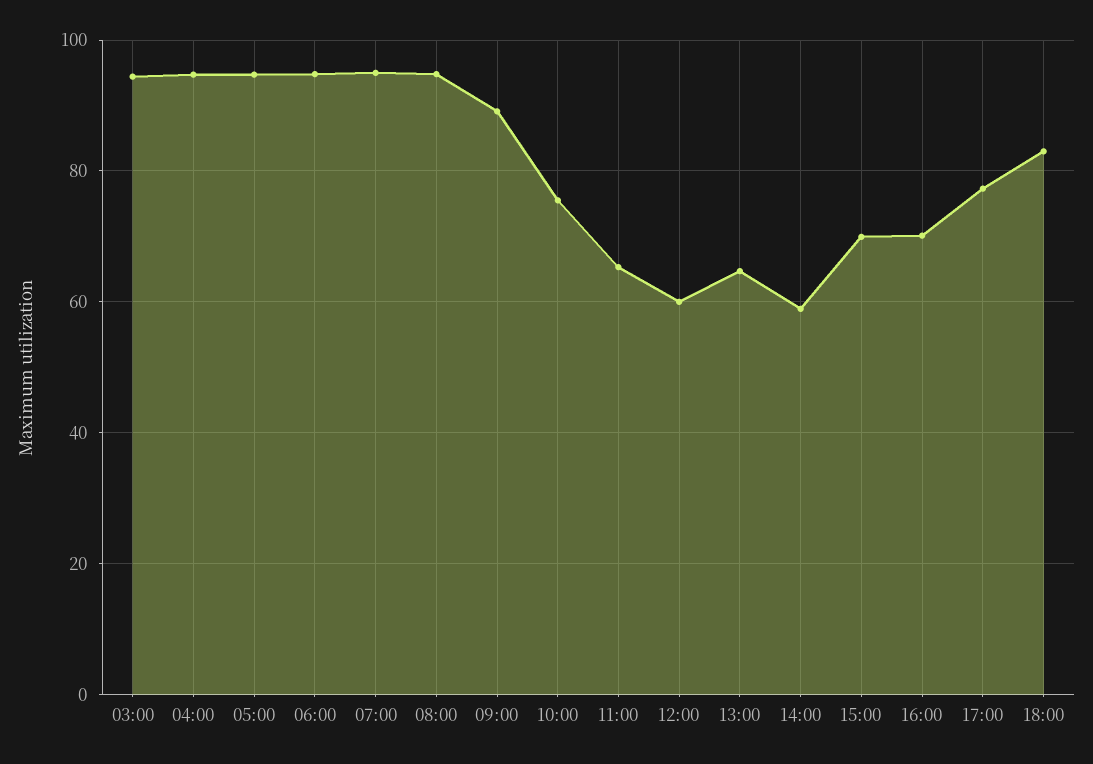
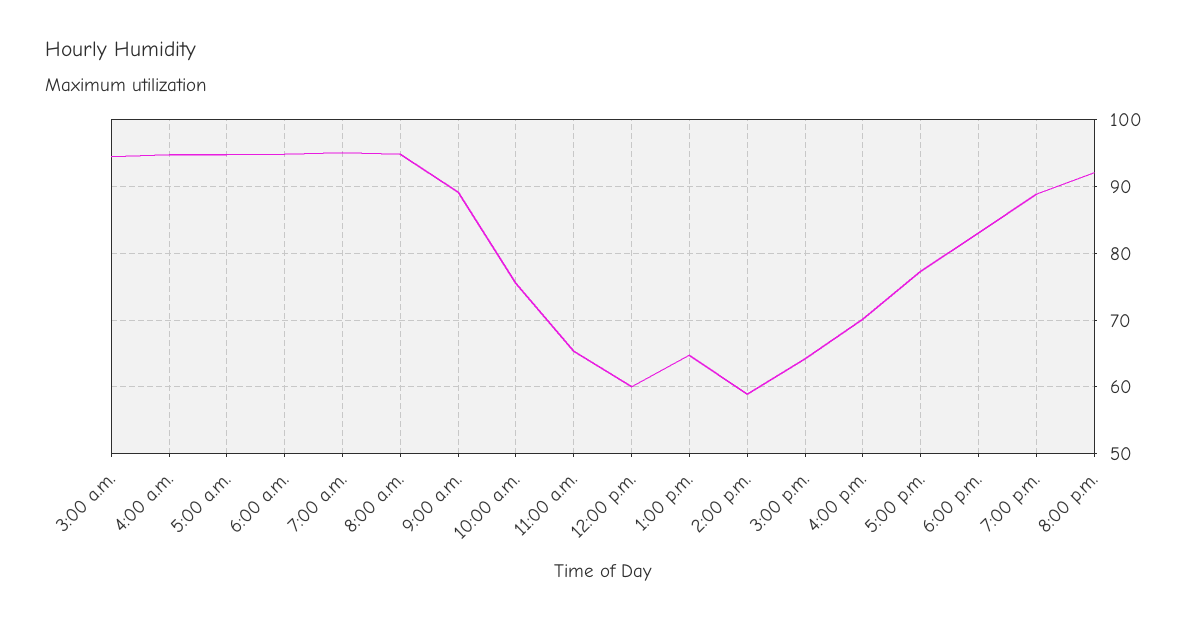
15:00: 70 -> 64
7:00 p.m.: none -> 89
8:00 p.m.: none -> 92

